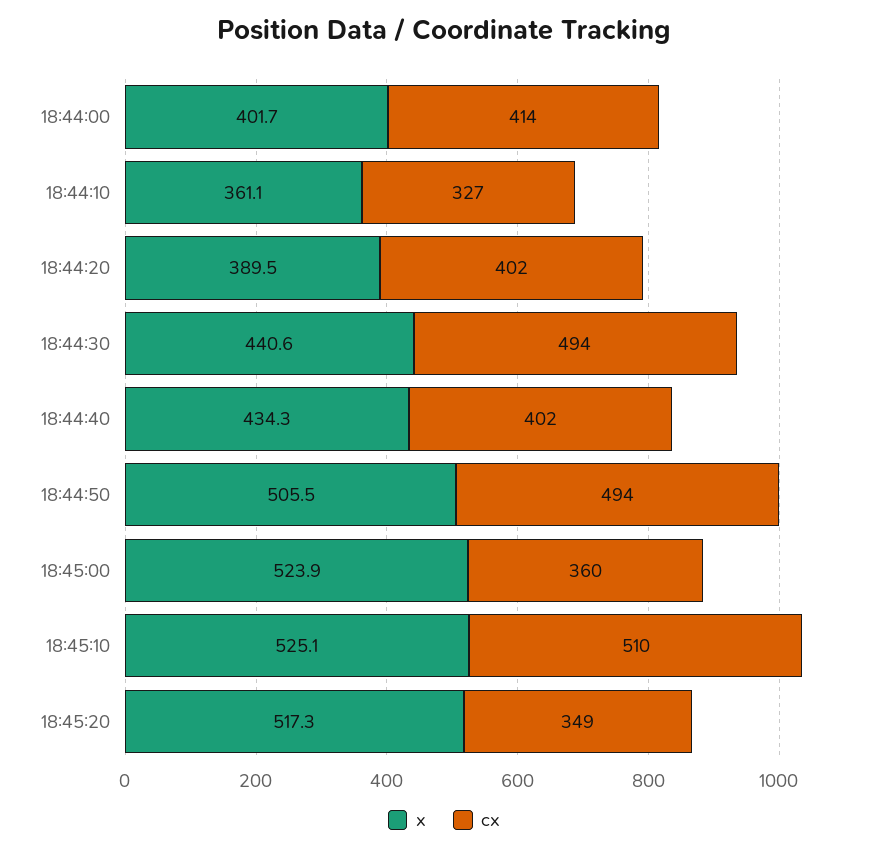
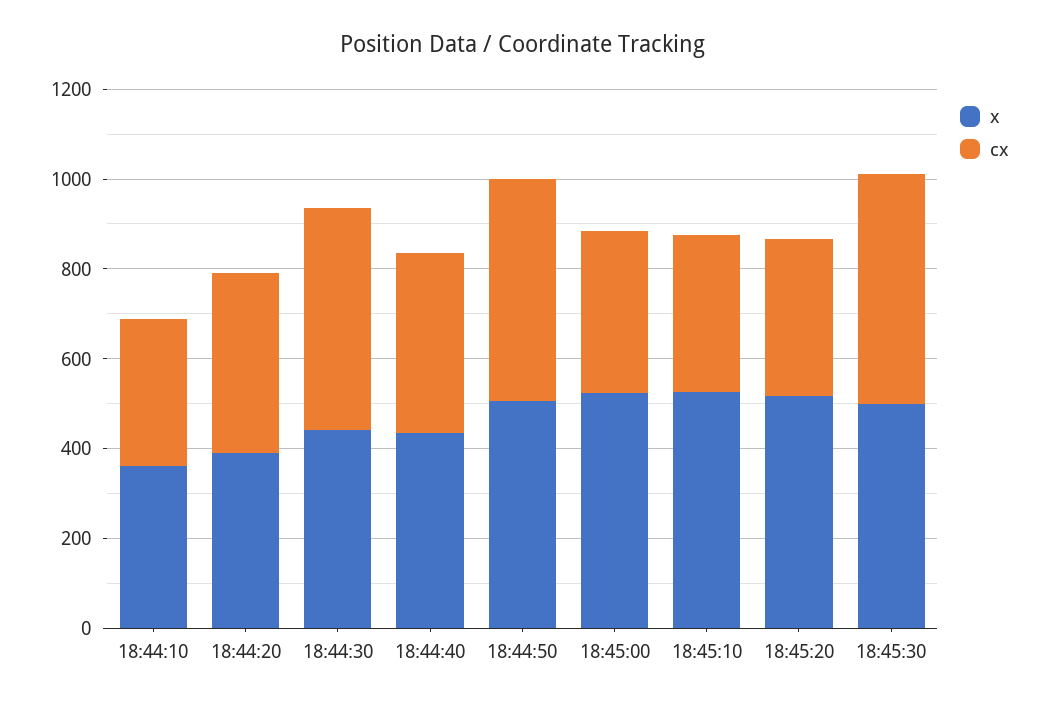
x, 18:44:00: 401.7 -> none
cx, 18:44:00: 414 -> none
cx, 18:45:10: 510 -> 350
x, 18:45:30: none -> 500
cx, 18:45:30: none -> 500

